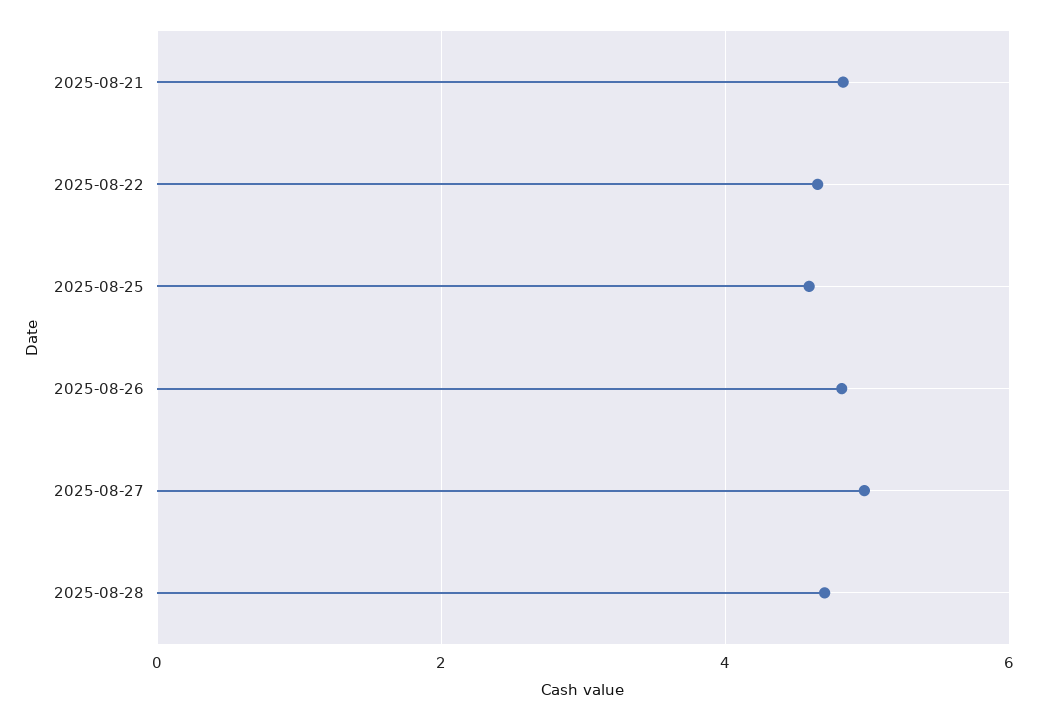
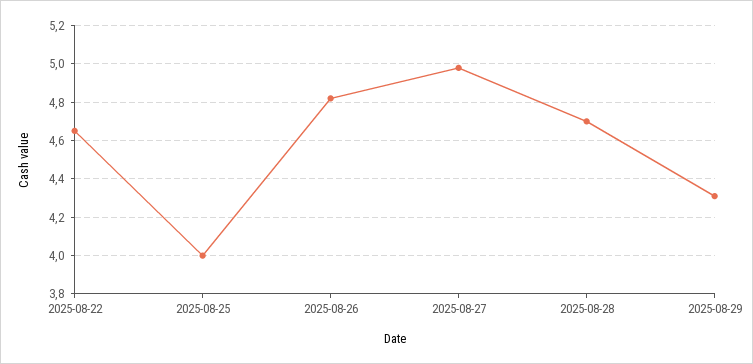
2025-08-21: 4.8 -> none
2025-08-25: 4.6 -> 4
2025-08-29: none -> 4.3

